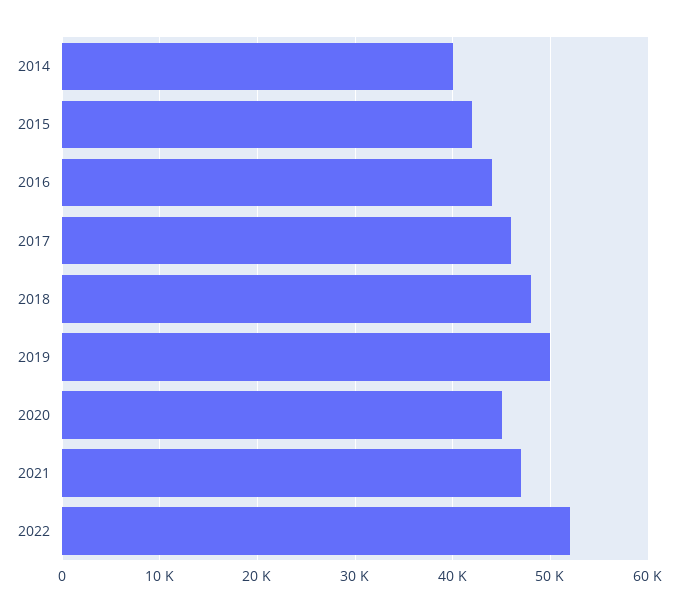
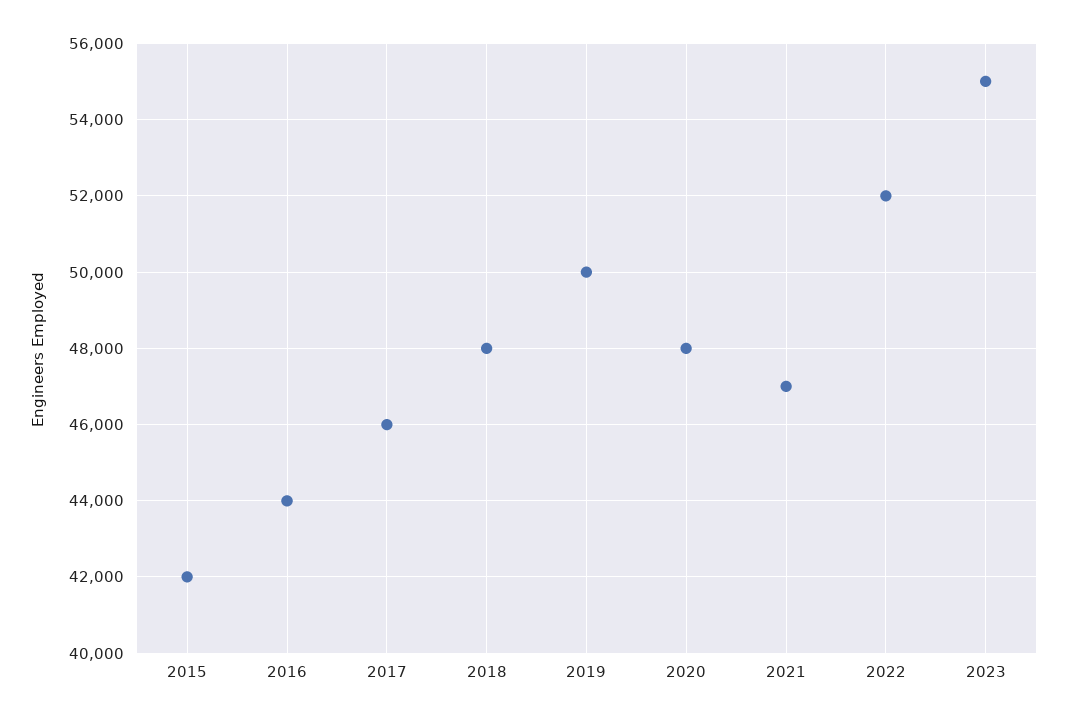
2014: 40000 -> none
2020: 45000 -> 48000
2023: none -> 55000

